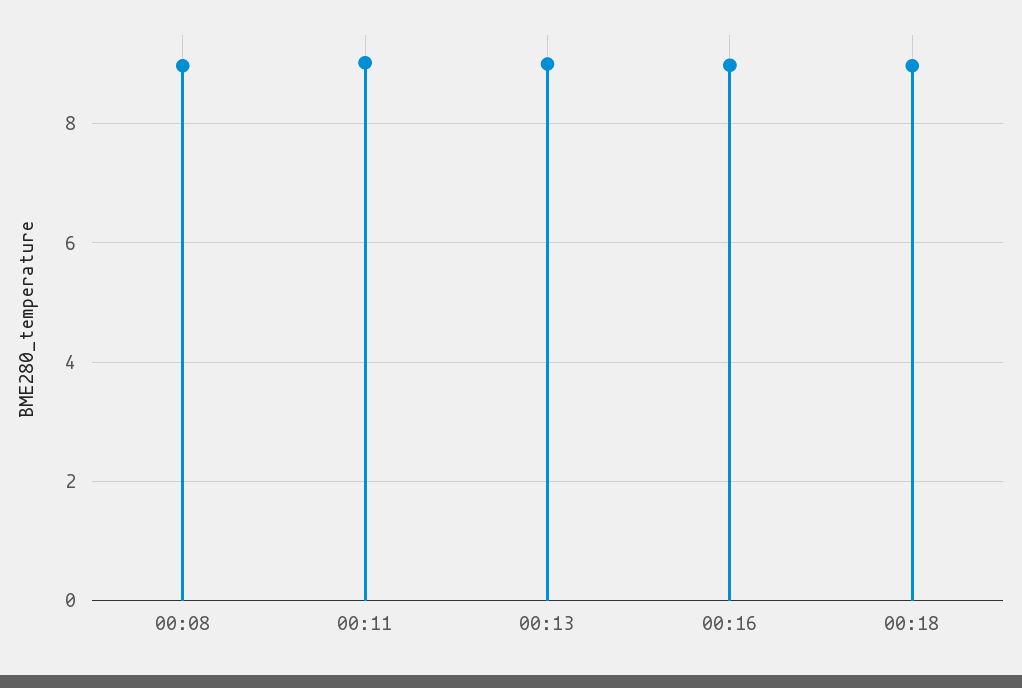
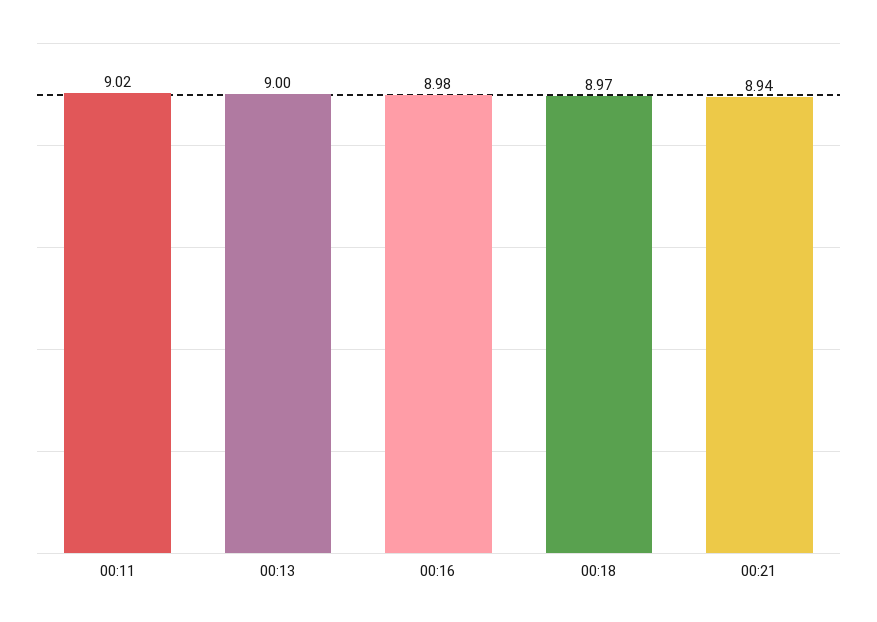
00:08: 9 -> none
00:21: none -> 8.94

